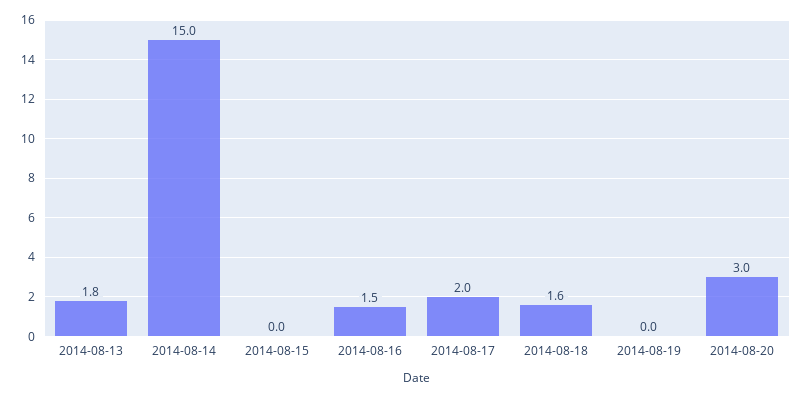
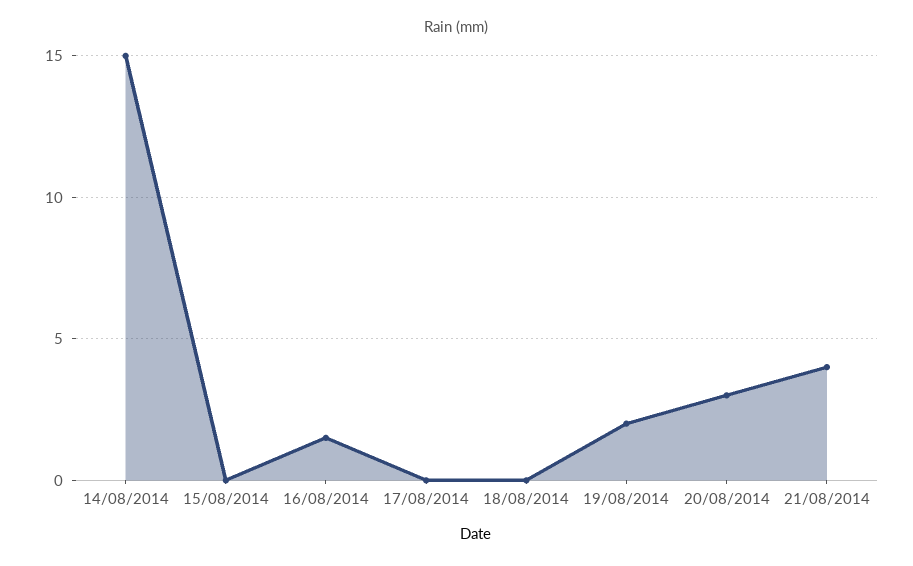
2014-08-13: 1.8 -> none
2014-08-17: 2 -> 0
2014-08-18: 1.6 -> 0
2014-08-19: 0 -> 2
21/08/2014: none -> 4

